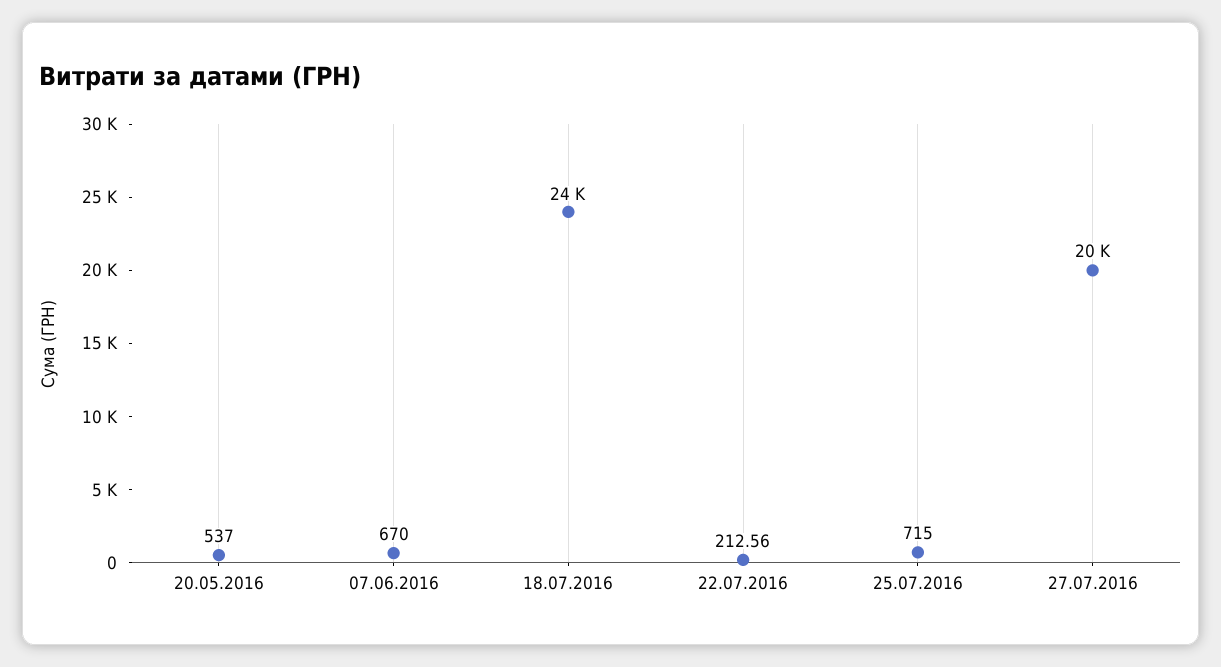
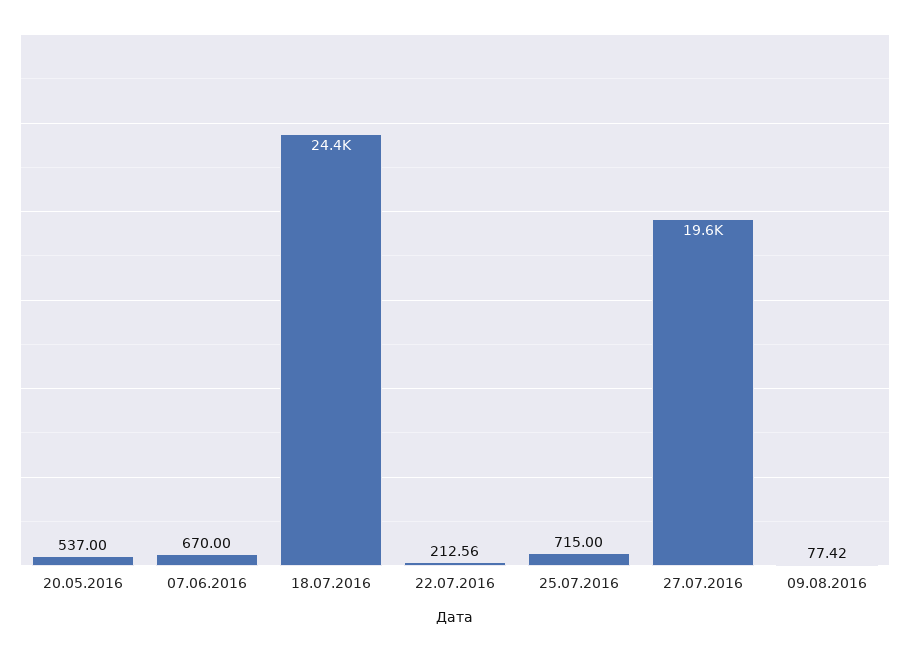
09.08.2016: none -> 77.42

